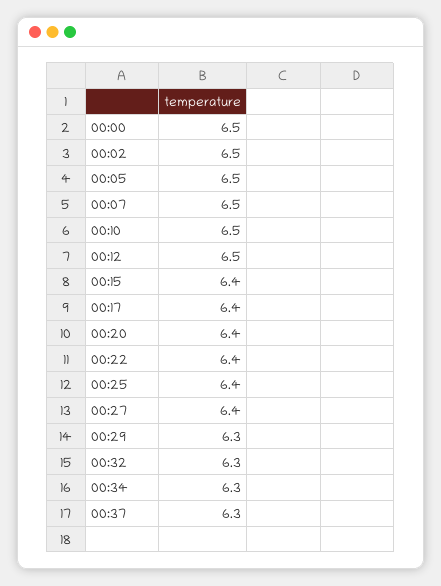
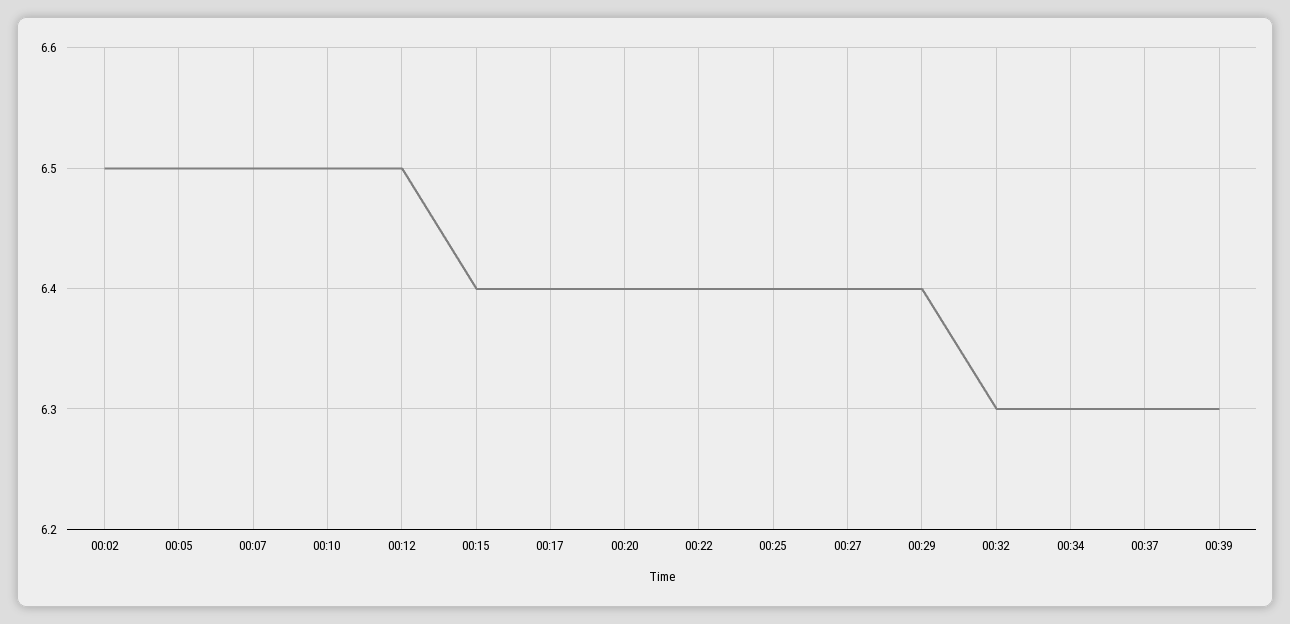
00:00: 6.5 -> none
00:29: 6.3 -> 6.4
00:39: none -> 6.3

